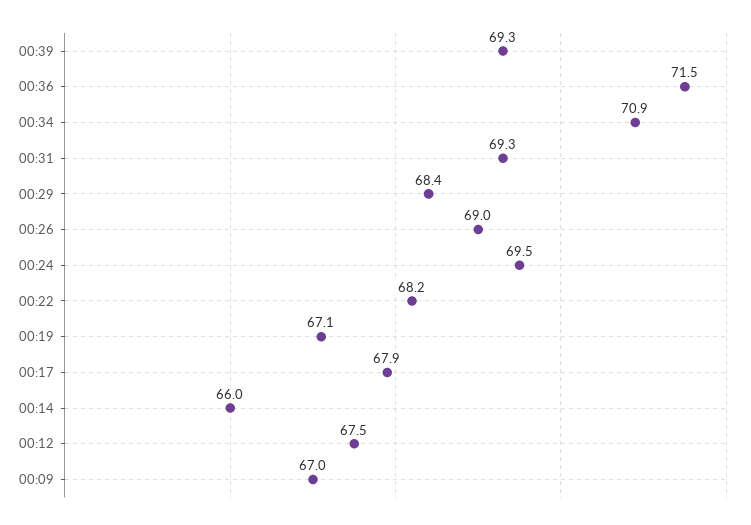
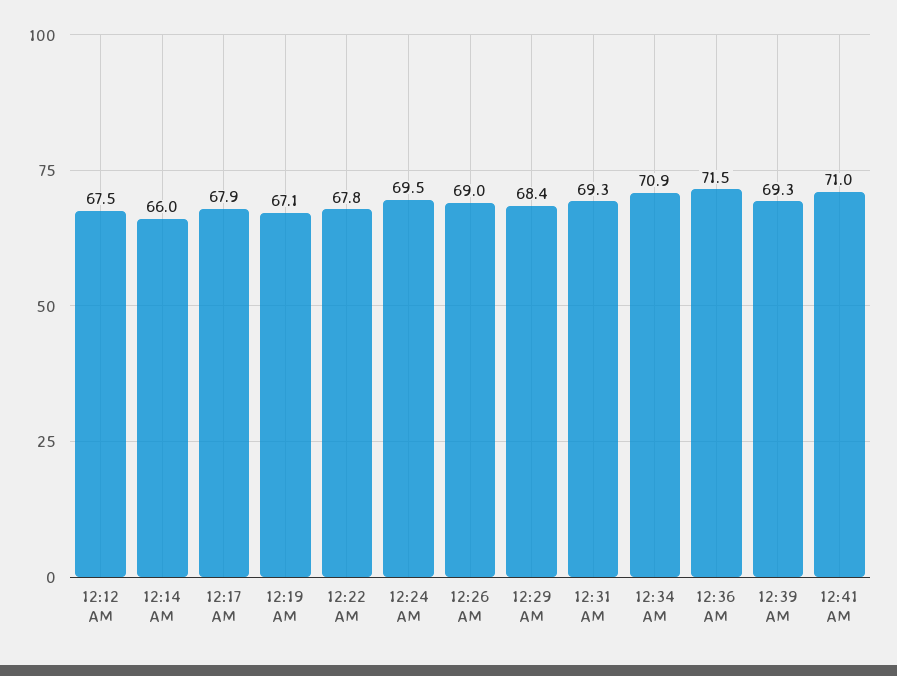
00:22: 68.2 -> 67.8
00:09: 67 -> none
12:41 AM: none -> 71

